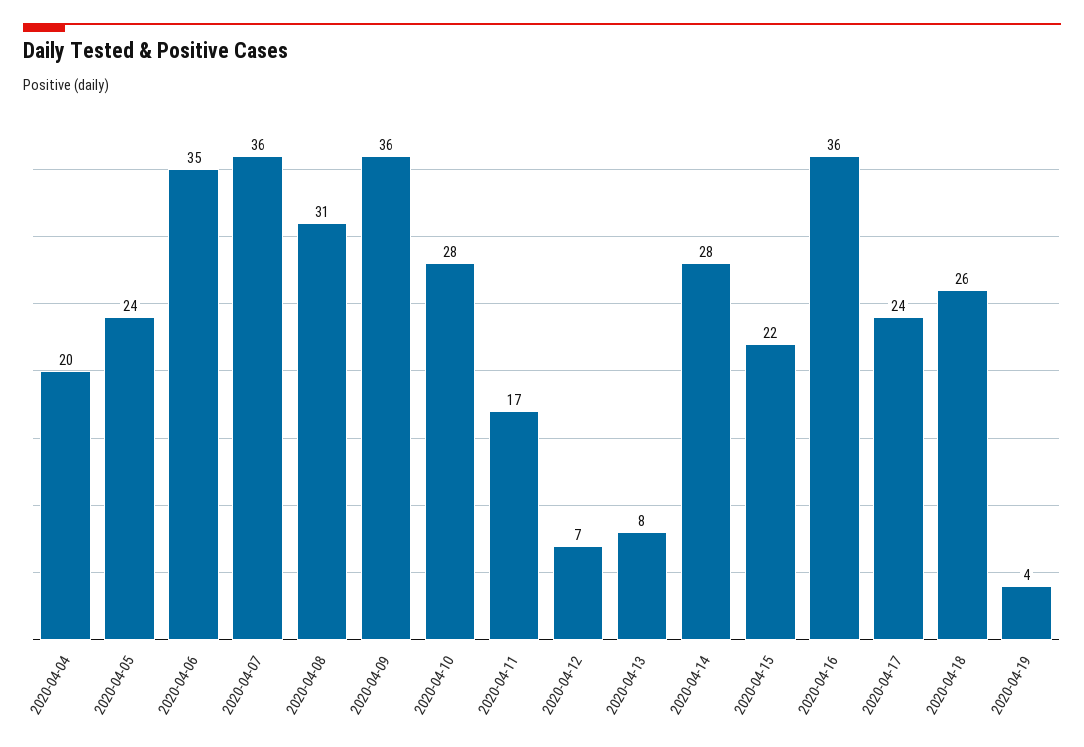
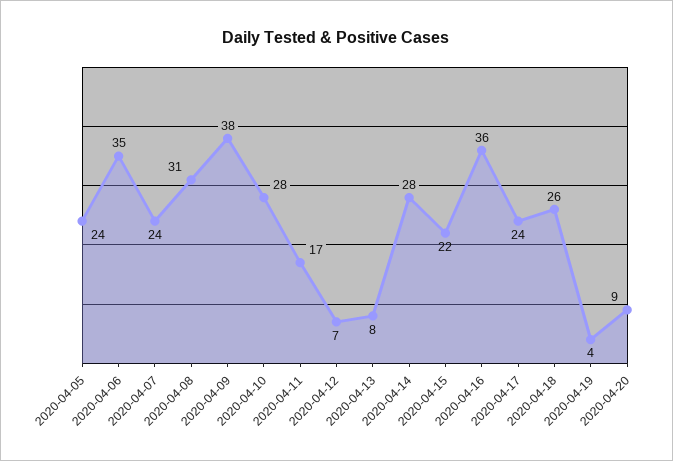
2020-04-04: 20 -> none
2020-04-07: 36 -> 24
2020-04-09: 36 -> 38
2020-04-20: none -> 9

